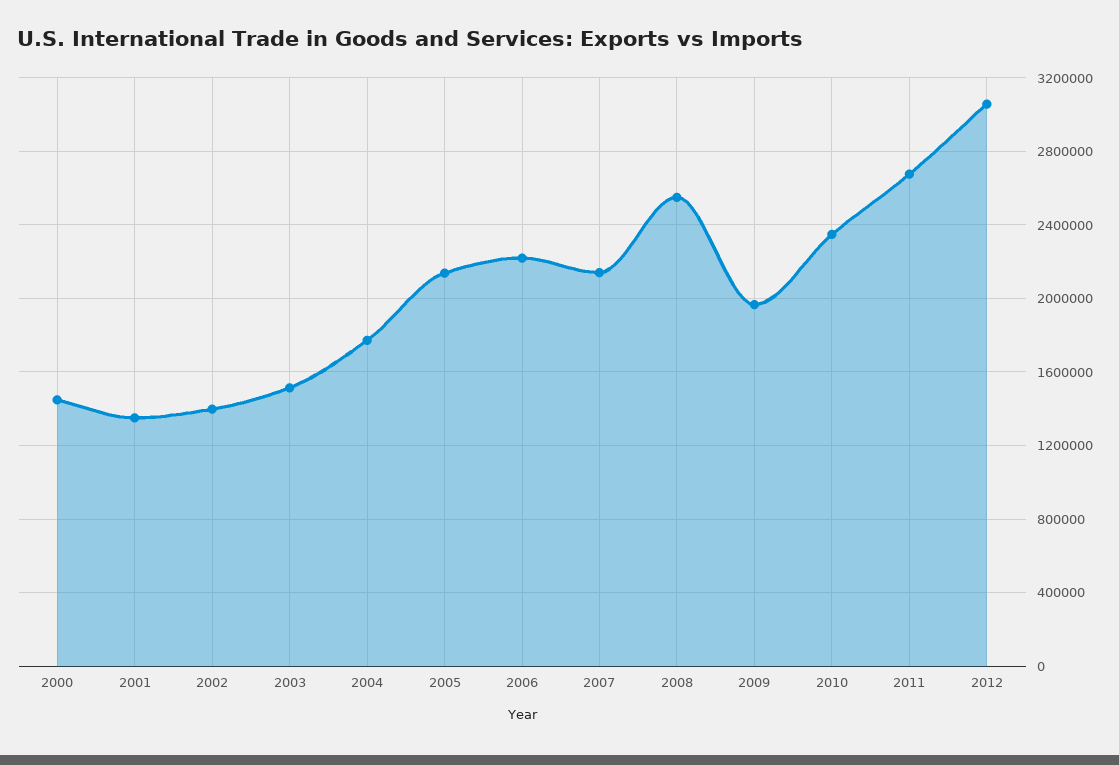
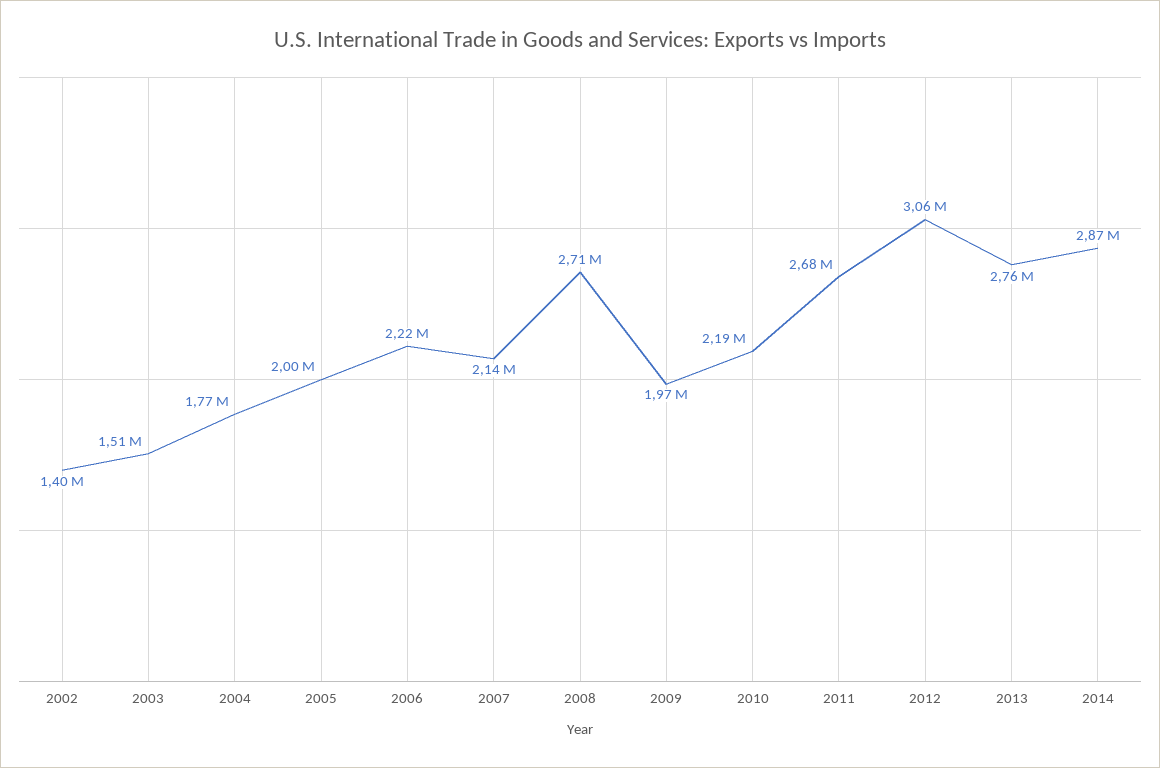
2000: 1450000 -> none
2001: 1350000 -> none
2005: 2150000 -> 2000000
2008: 2550000 -> 2710000
2010: 2350000 -> 2190000
2013: none -> 2760000
2014: none -> 2870000

